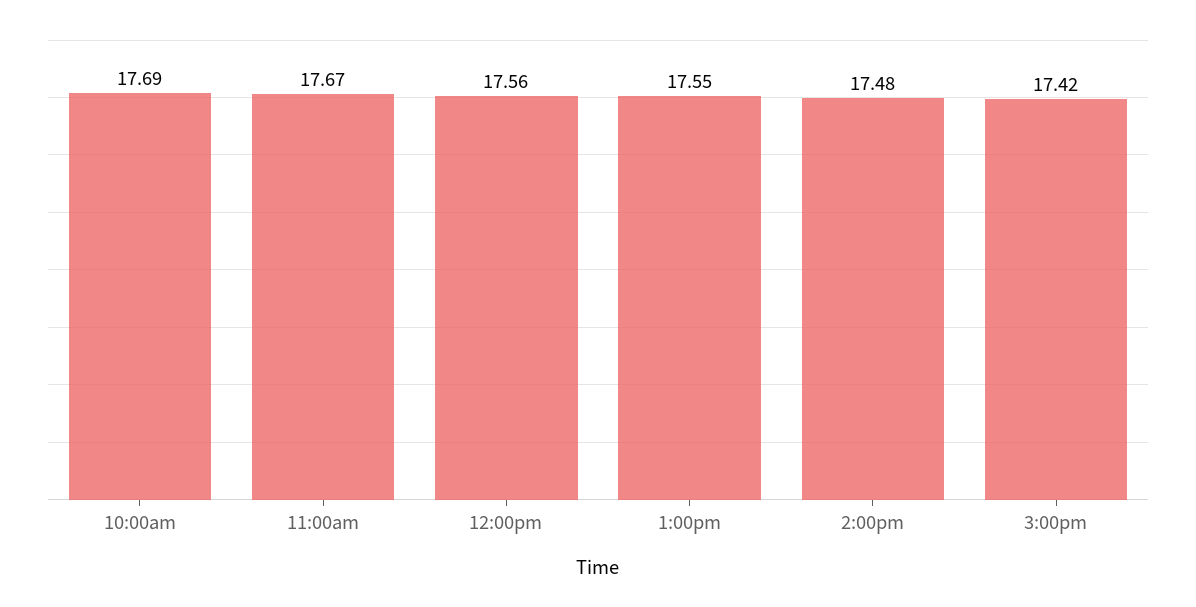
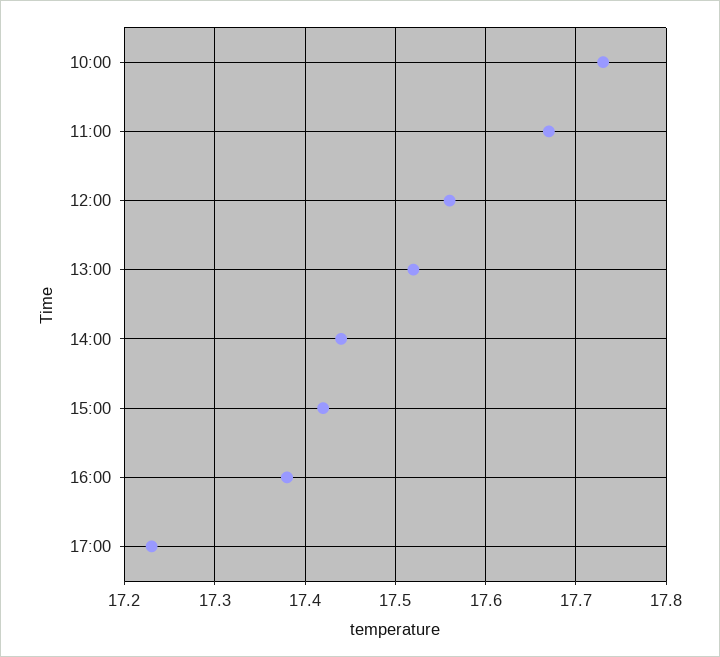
10:00am: 17.69 -> 17.73
1:00pm: 17.55 -> 17.52
2:00pm: 17.48 -> 17.44
16:00: none -> 17.38
17:00: none -> 17.23

